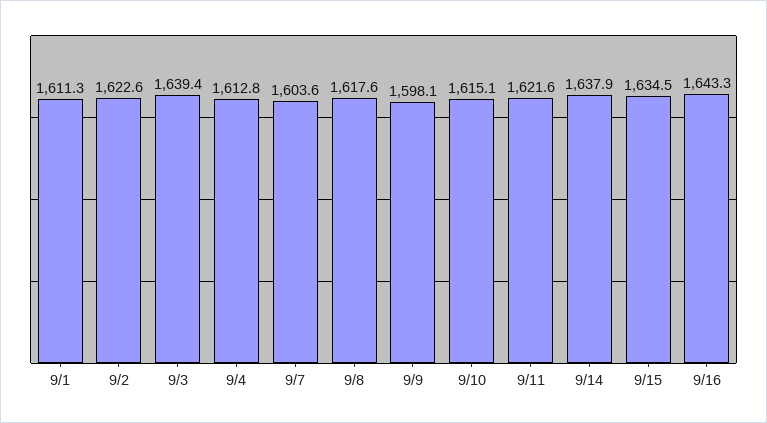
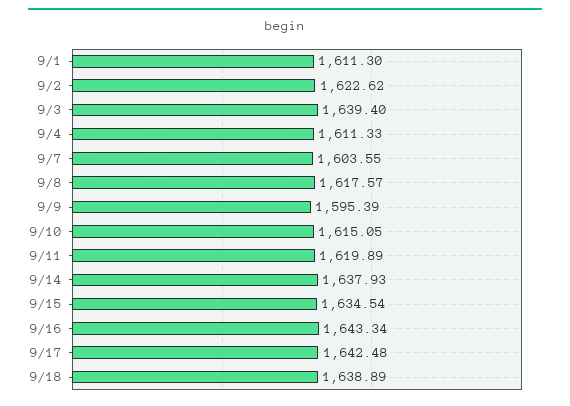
9/4: 1612.8 -> 1611.33
9/9: 1598.1 -> 1595.39
9/11: 1621.6 -> 1619.89
9/17: none -> 1642.48
9/18: none -> 1638.89

